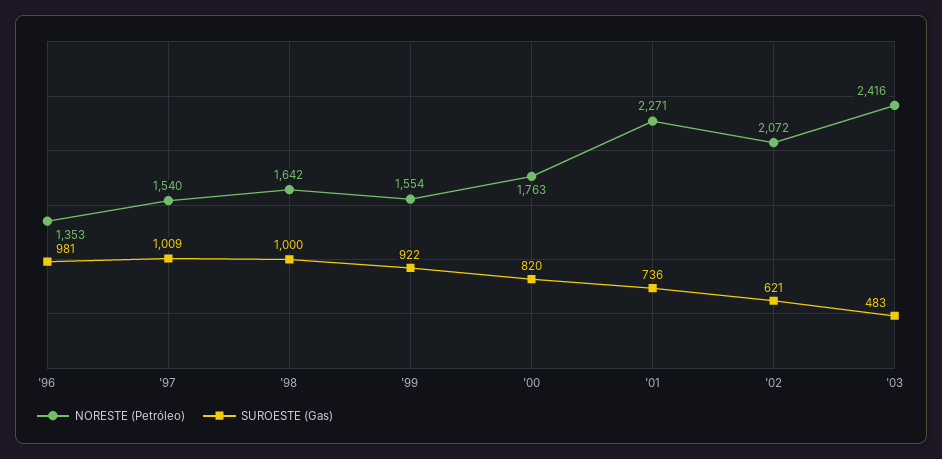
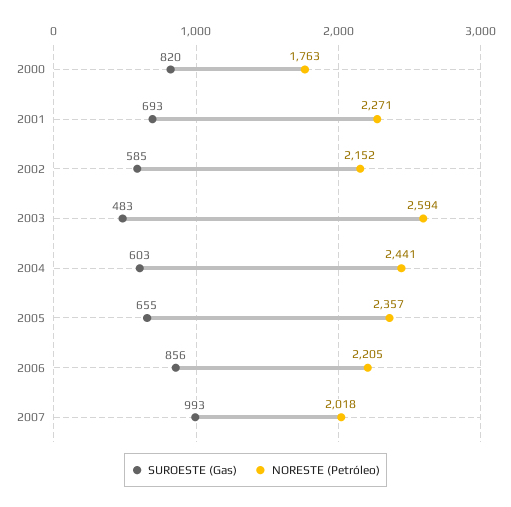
NORESTE (Petróleo), '96: 1353 -> none
SUROESTE (Gas), '96: 981 -> none
NORESTE (Petróleo), '97: 1540 -> none
SUROESTE (Gas), '97: 1009 -> none
NORESTE (Petróleo), '98: 1642 -> none
SUROESTE (Gas), '98: 1000 -> none
NORESTE (Petróleo), '99: 1554 -> none
SUROESTE (Gas), '99: 922 -> none
SUROESTE (Gas), '01: 736 -> 693
NORESTE (Petróleo), '02: 2072 -> 2152
SUROESTE (Gas), '02: 621 -> 585
NORESTE (Petróleo), '03: 2416 -> 2594
SUROESTE (Gas), 2004: none -> 603
NORESTE (Petróleo), 2004: none -> 2441
SUROESTE (Gas), 2005: none -> 655
NORESTE (Petróleo), 2005: none -> 2357
SUROESTE (Gas), 2006: none -> 856
NORESTE (Petróleo), 2006: none -> 2205
SUROESTE (Gas), 2007: none -> 993
NORESTE (Petróleo), 2007: none -> 2018

